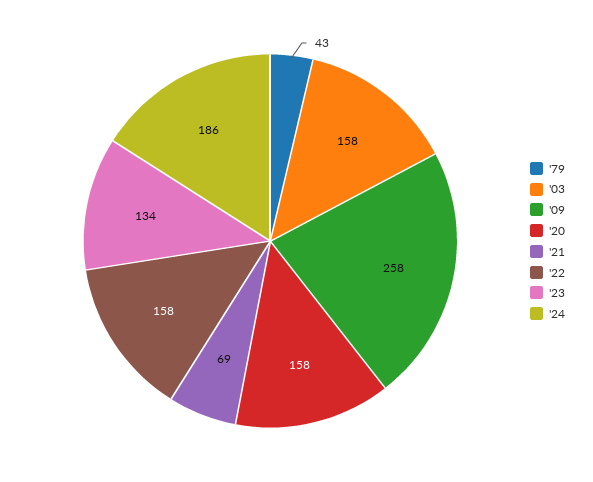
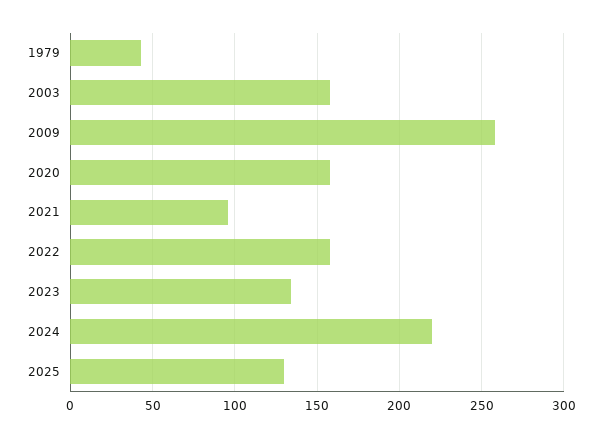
'21: 69 -> 95
'24: 186 -> 220
2025: none -> 130

